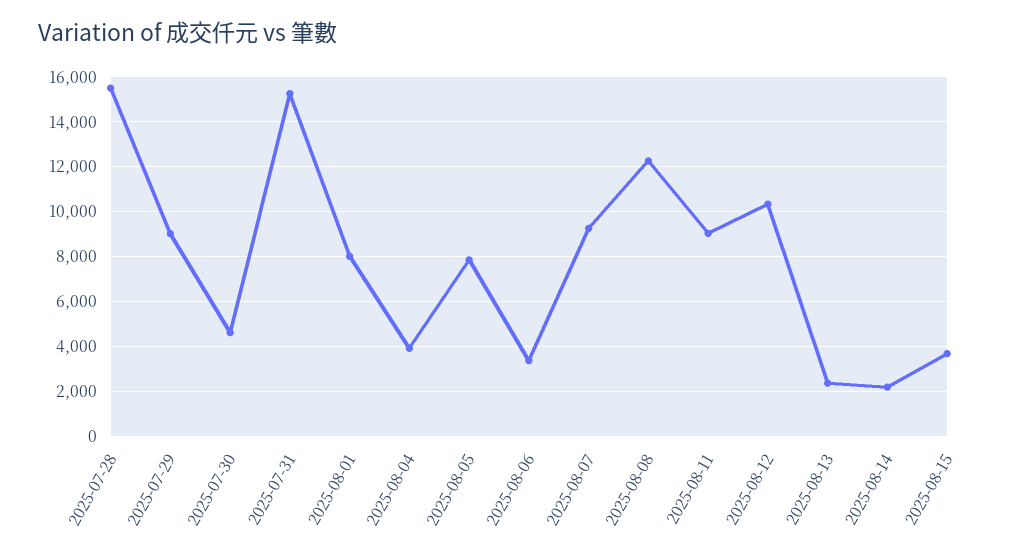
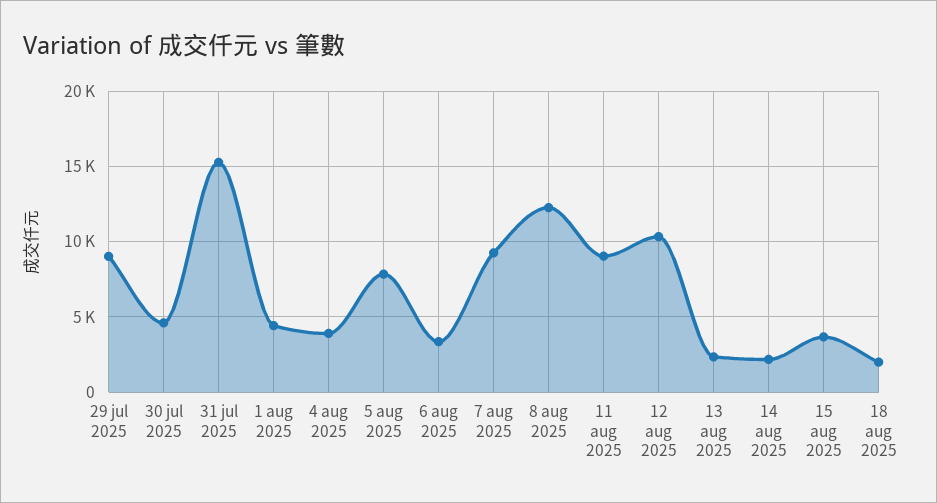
2025-07-28: 15500 -> none
2025-08-01: 8000 -> 4500
18 aug 2025: none -> 2000

